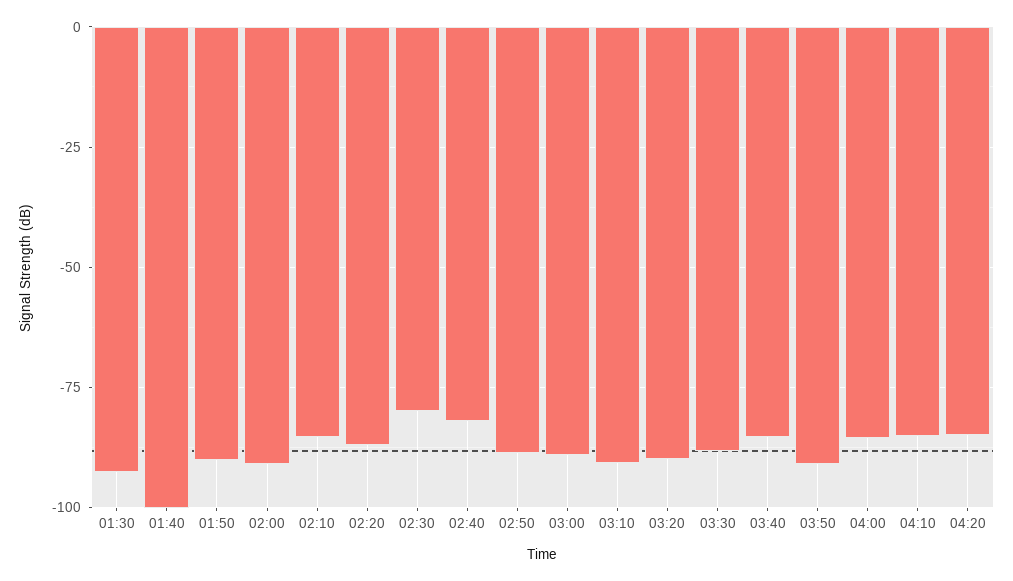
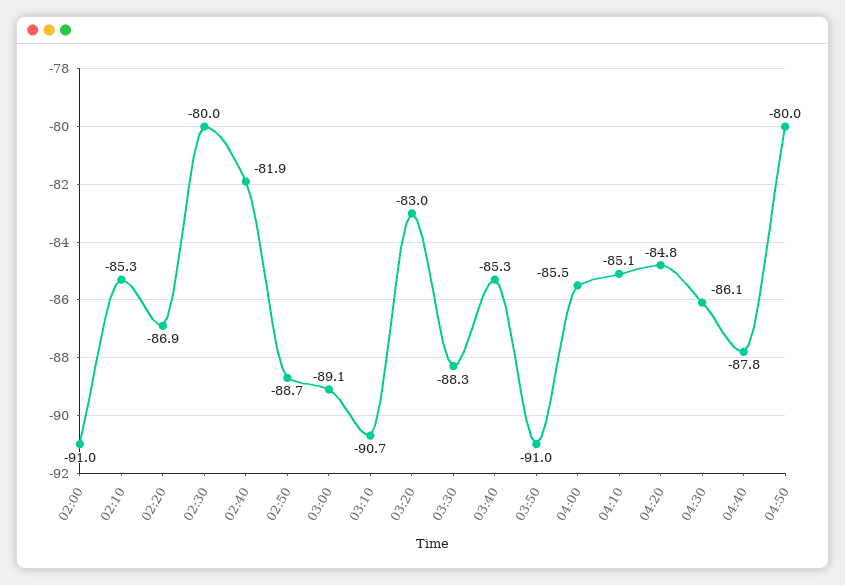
01:30: -92.5 -> none
01:40: -100 -> none
01:50: -90 -> none
03:20: -90 -> -83
04:30: none -> -86.1
04:40: none -> -87.8
04:50: none -> -80

